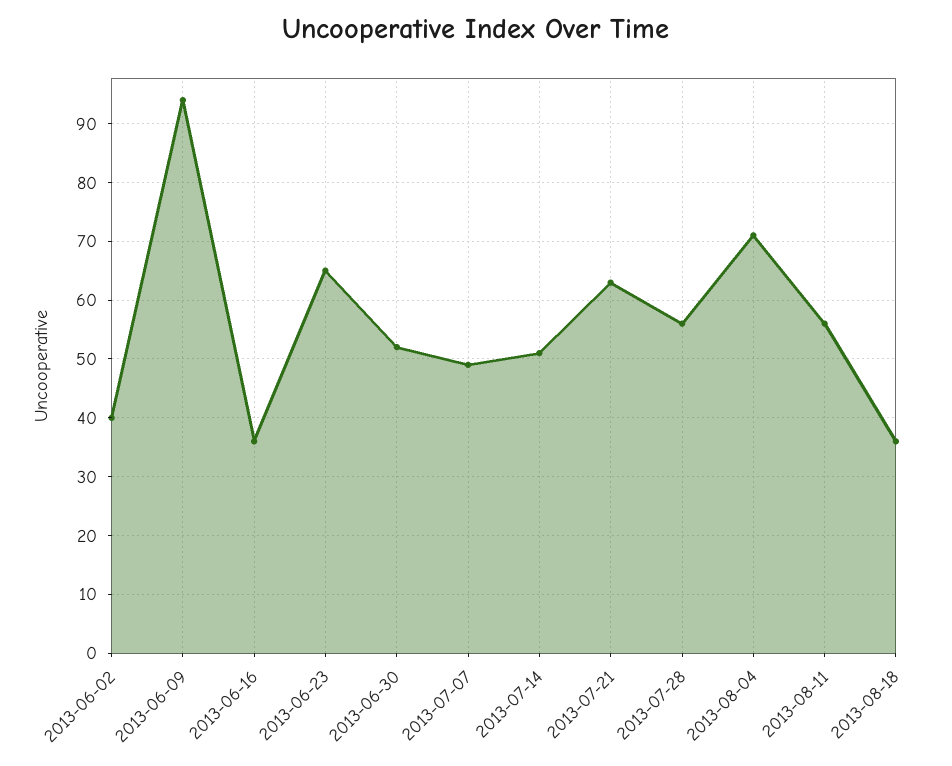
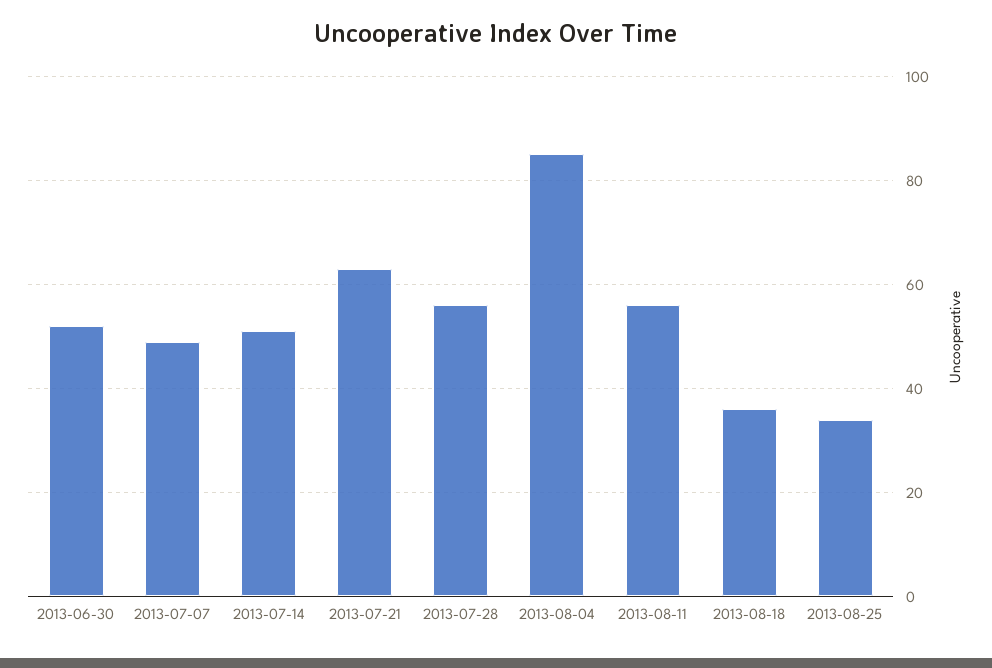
2013-06-02: 40 -> none
2013-06-09: 95 -> none
2013-06-16: 35 -> none
2013-06-23: 65 -> none
2013-08-04: 70 -> 85
2013-08-25: none -> 35

